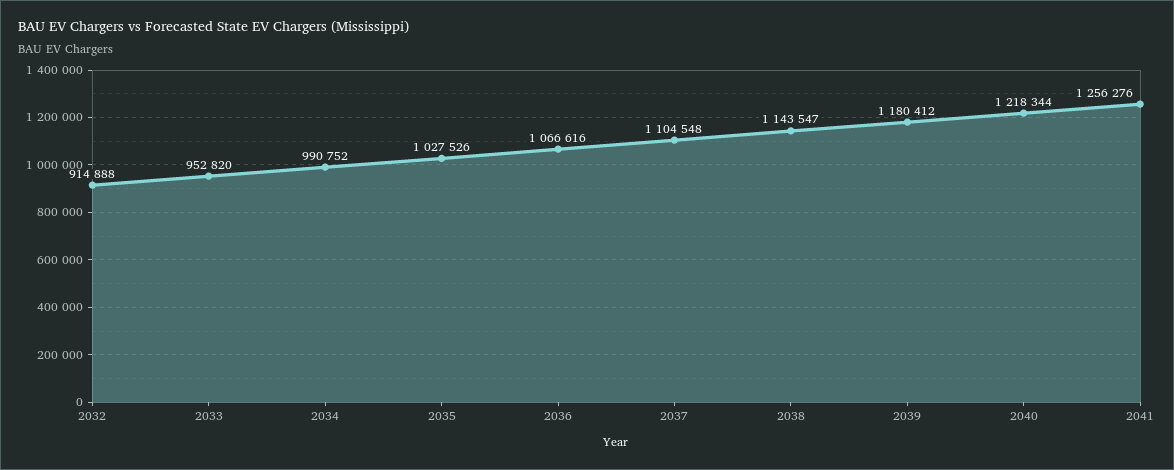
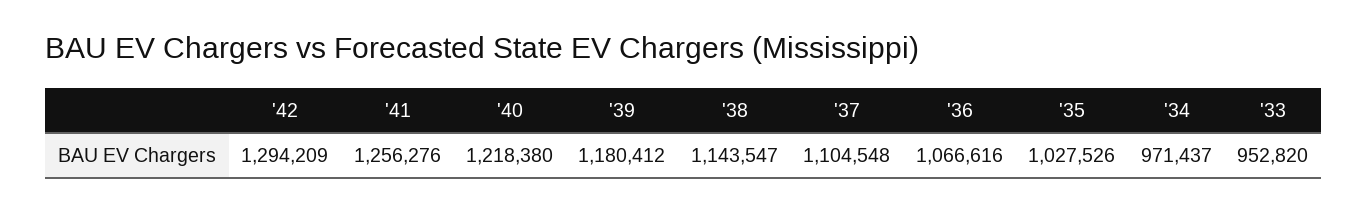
2032: 914888 -> none
2034: 990752 -> 971437
2040: 1218344 -> 1218380
'42: none -> 1294209

